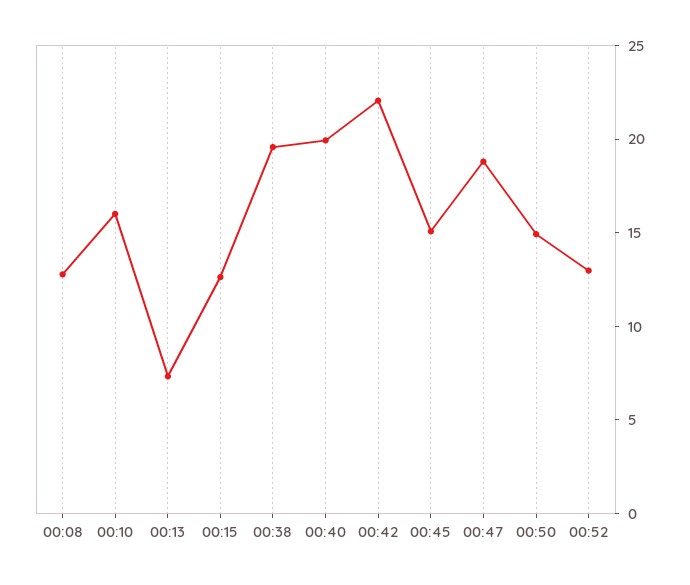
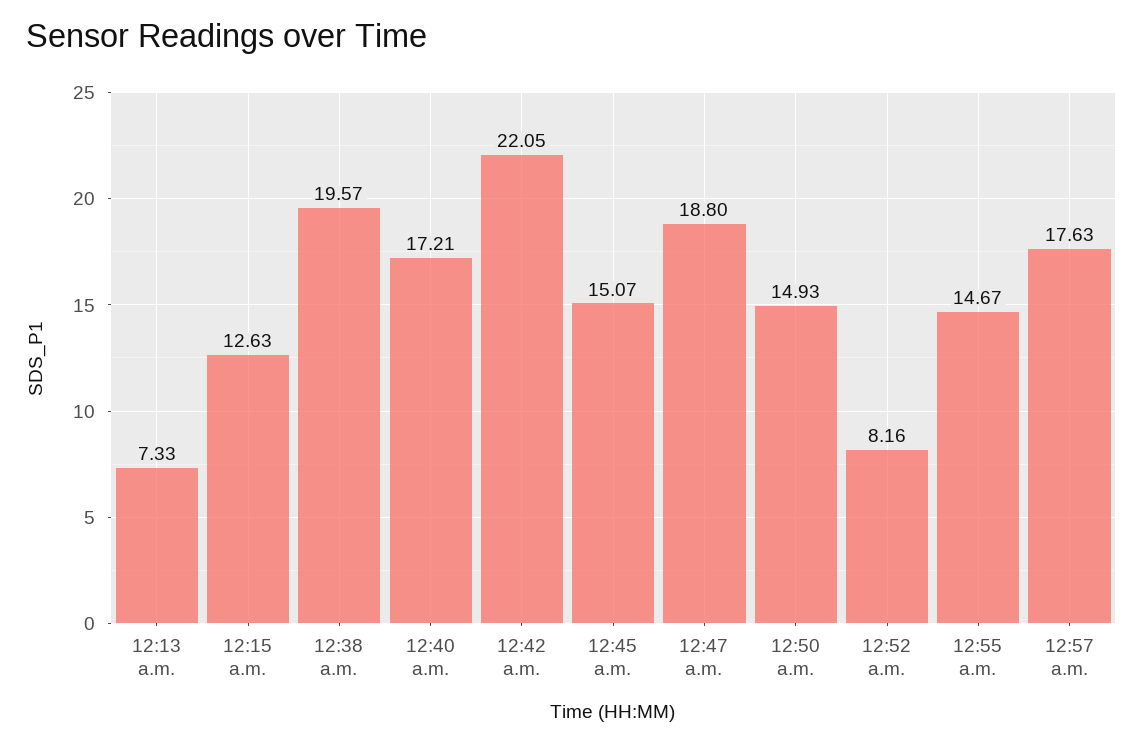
00:08: 13 -> none
00:10: 16 -> none
00:40: 20 -> 17.21
00:52: 13 -> 8.16
12:55 a.m.: none -> 14.67
12:57 a.m.: none -> 17.63

